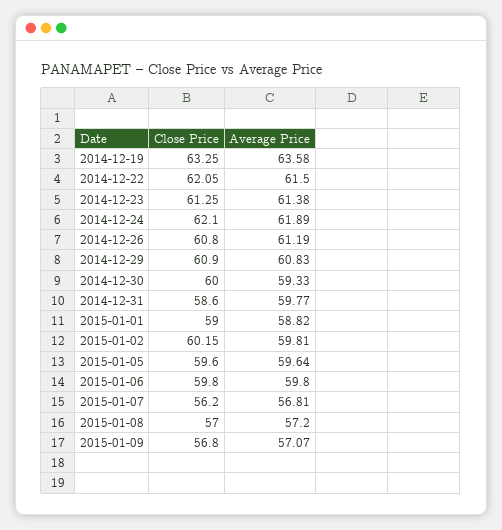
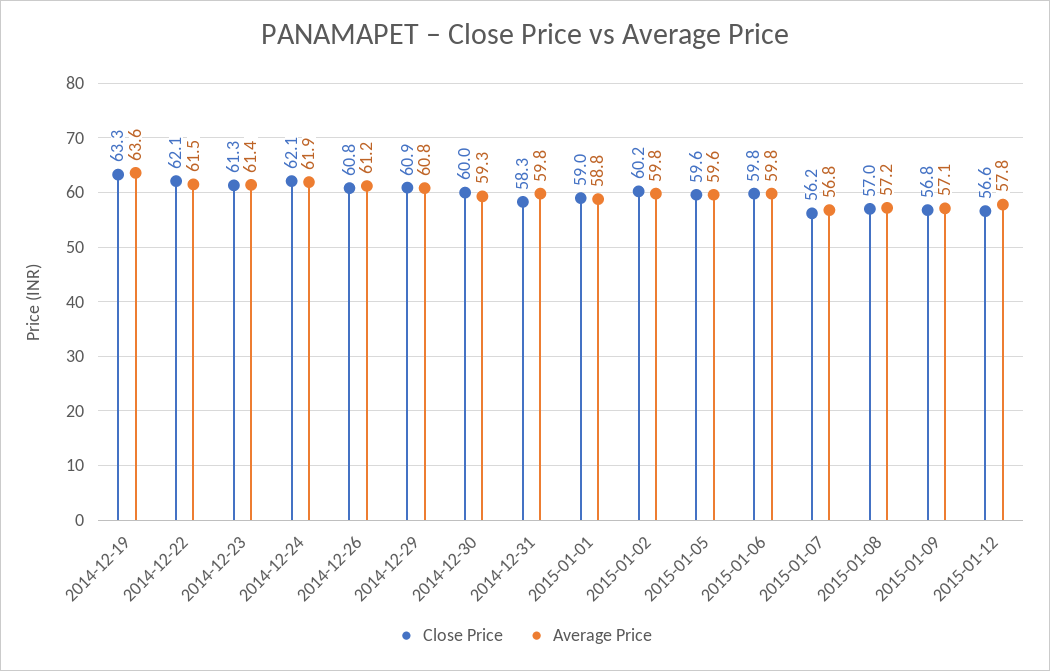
Close Price, 2014-12-31: 58.6 -> 58.3
Close Price, 2015-01-12: none -> 56.6
Average Price, 2015-01-12: none -> 57.8

